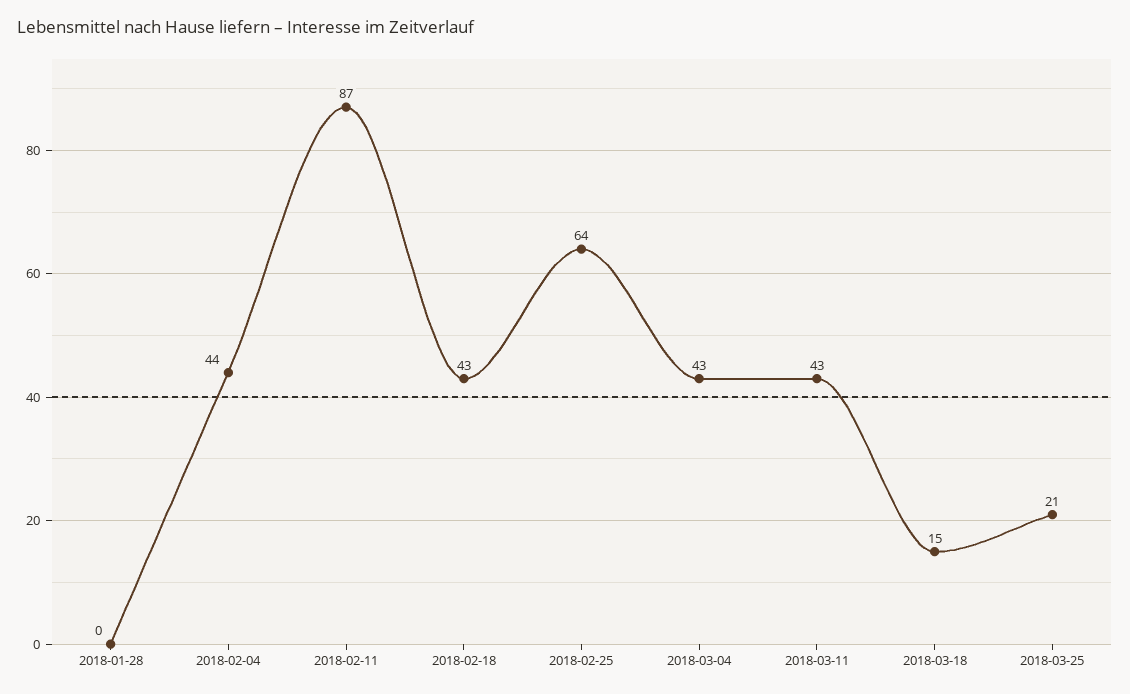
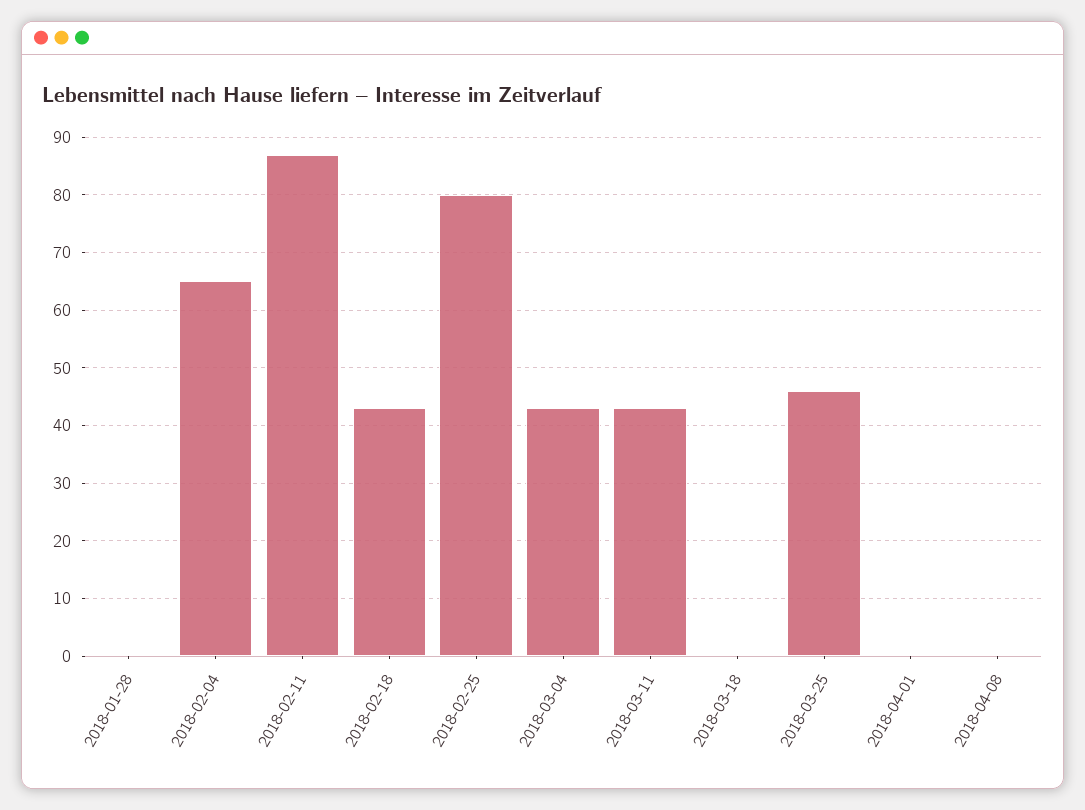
2018-02-04: 44 -> 65
2018-02-25: 64 -> 80
2018-03-18: 15 -> 0
2018-03-25: 21 -> 45
2018-04-01: none -> 0
2018-04-08: none -> 0

